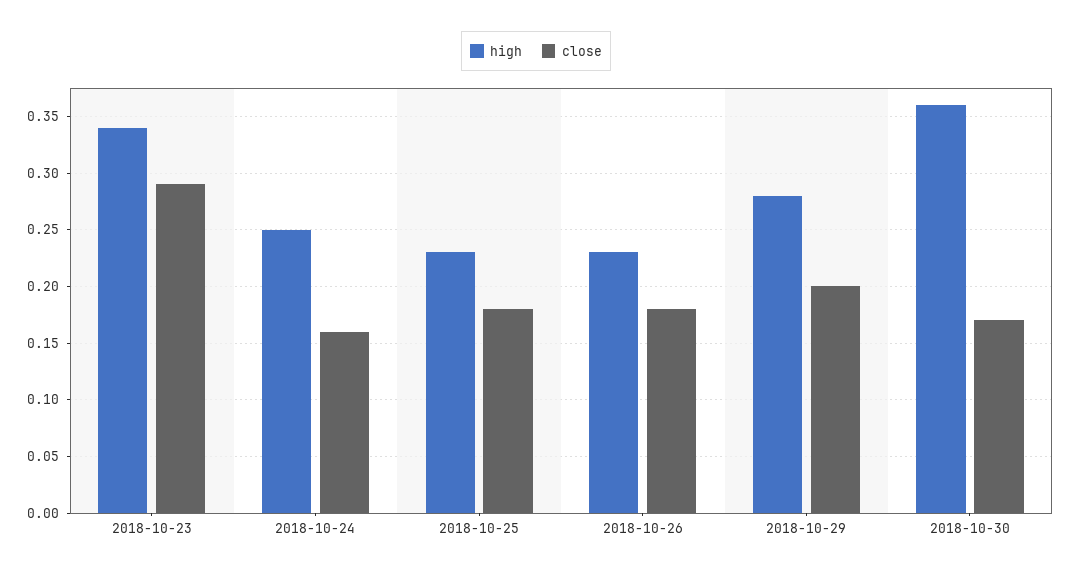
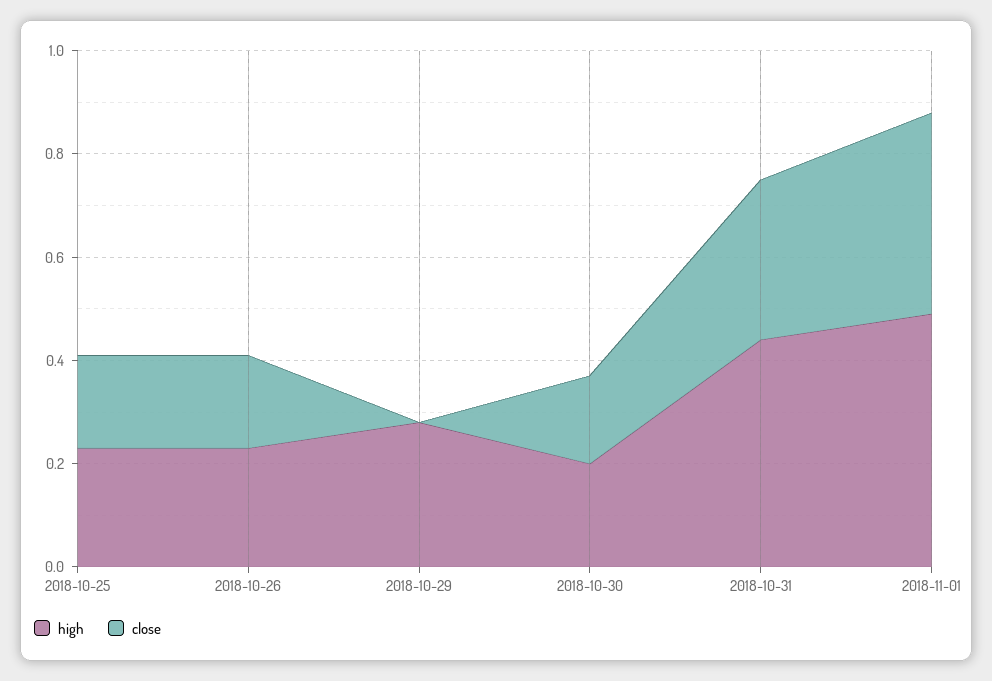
high, 2018-10-23: 0.34 -> none
close, 2018-10-23: 0.29 -> none
high, 2018-10-24: 0.25 -> none
close, 2018-10-24: 0.16 -> none
close, 2018-10-29: 0.2 -> 0
high, 2018-10-30: 0.36 -> 0.2
high, 2018-10-31: none -> 0.45
close, 2018-10-31: none -> 0.3
high, 2018-11-01: none -> 0.5
close, 2018-11-01: none -> 0.4

